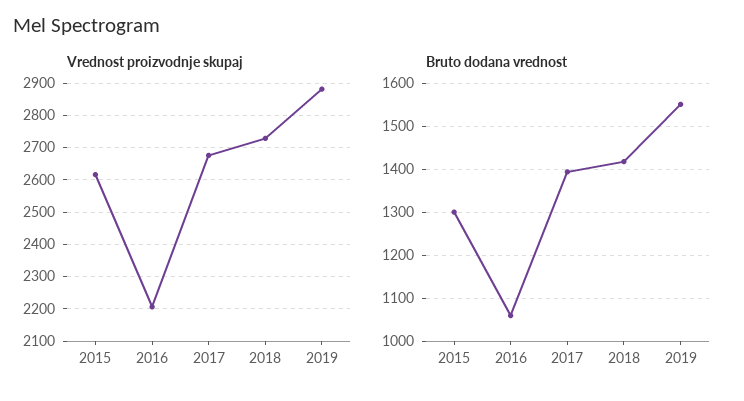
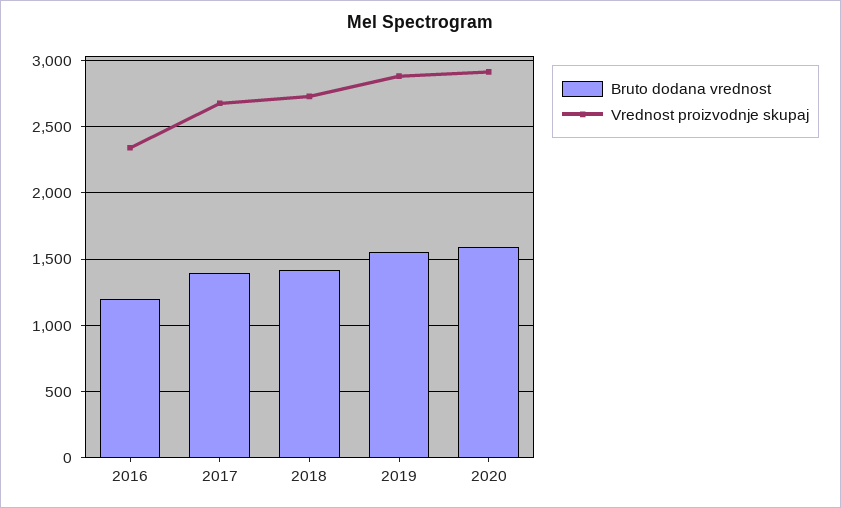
Vrednost proizvodnje skupaj, 2015: 2620 -> none
Vrednost proizvodnje skupaj, 2016: 2200 -> 2350
Bruto dodana vrednost, 2015: 1300 -> none
Bruto dodana vrednost, 2016: 1060 -> 1200
Bruto dodana vrednost, 2020: none -> 1600
Vrednost proizvodnje skupaj, 2020: none -> 2900

